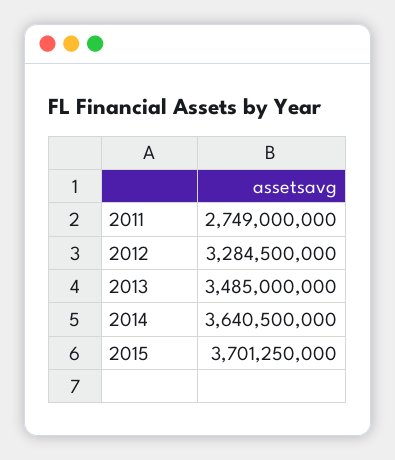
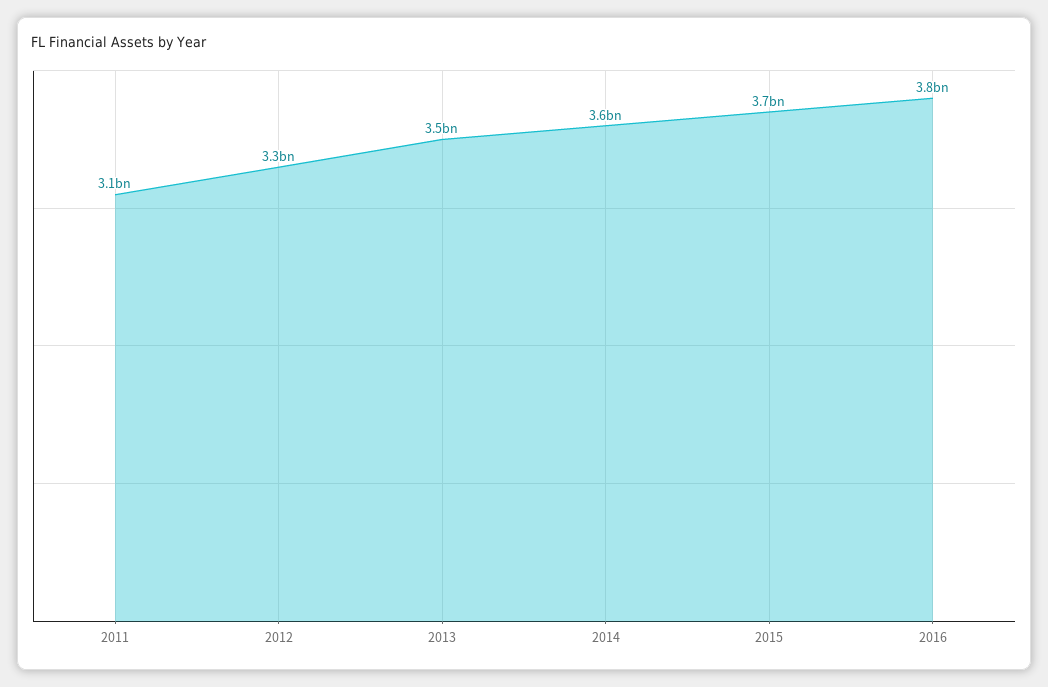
2011: 2749000000 -> 3100000000
2016: none -> 3800000000

